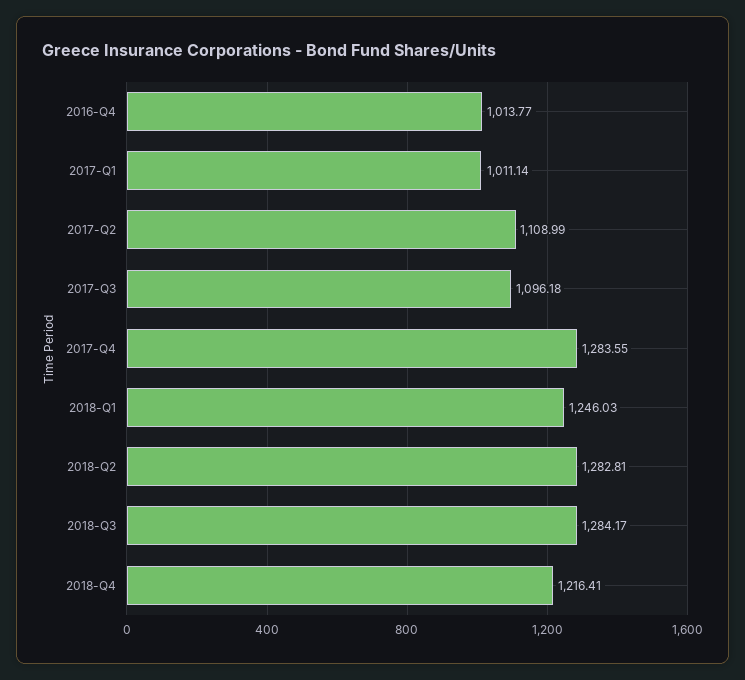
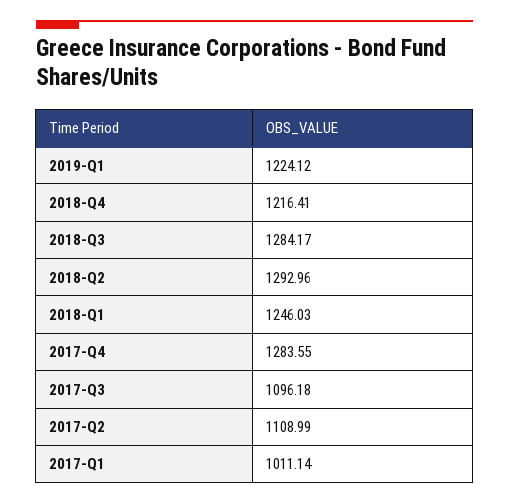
2016-Q4: 1013.77 -> none
2018-Q2: 1282.81 -> 1292.96
2019-Q1: none -> 1224.12

